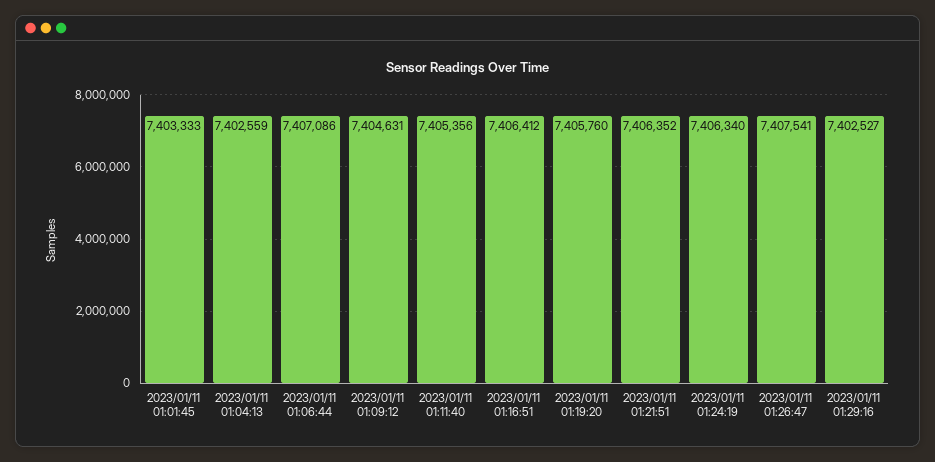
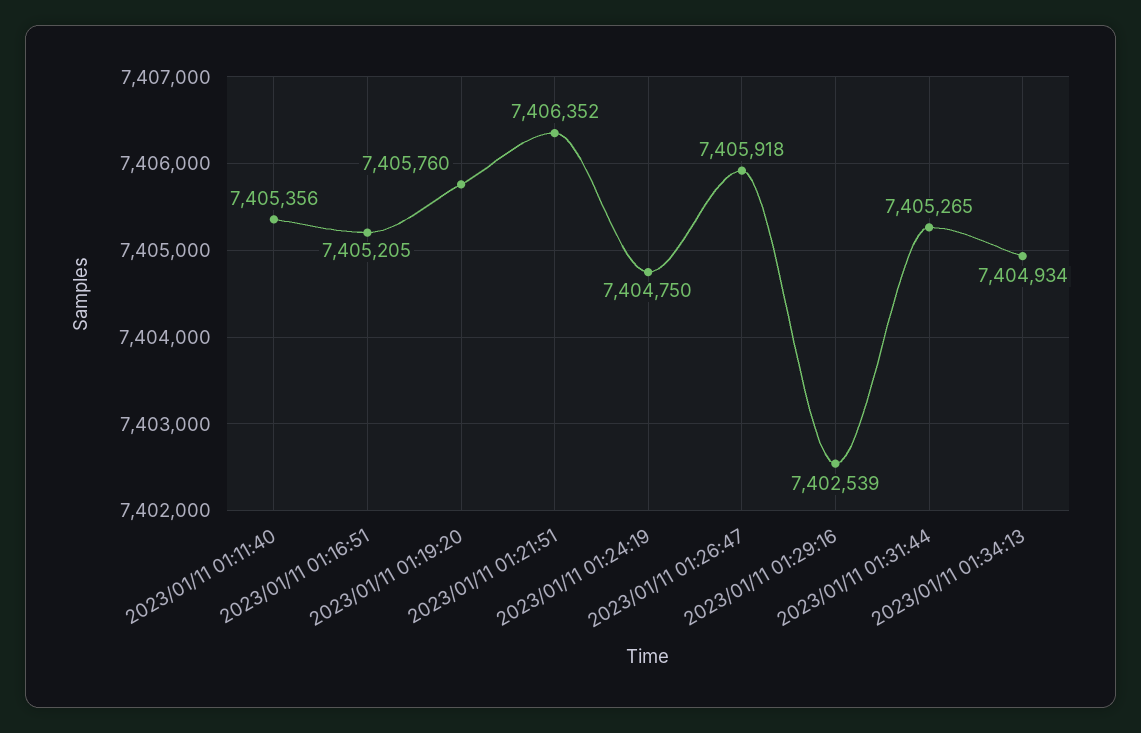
2023/01/11 01:01:45: 7403333 -> none
2023/01/11 01:04:13: 7402559 -> none
2023/01/11 01:06:44: 7407086 -> none
2023/01/11 01:09:12: 7404631 -> none
2023/01/11 01:16:51: 7406412 -> 7405205
2023/01/11 01:24:19: 7406340 -> 7404750
2023/01/11 01:26:47: 7407541 -> 7405918
2023/01/11 01:29:16: 7402527 -> 7402539
2023/01/11 01:31:44: none -> 7405265
2023/01/11 01:34:13: none -> 7404934

